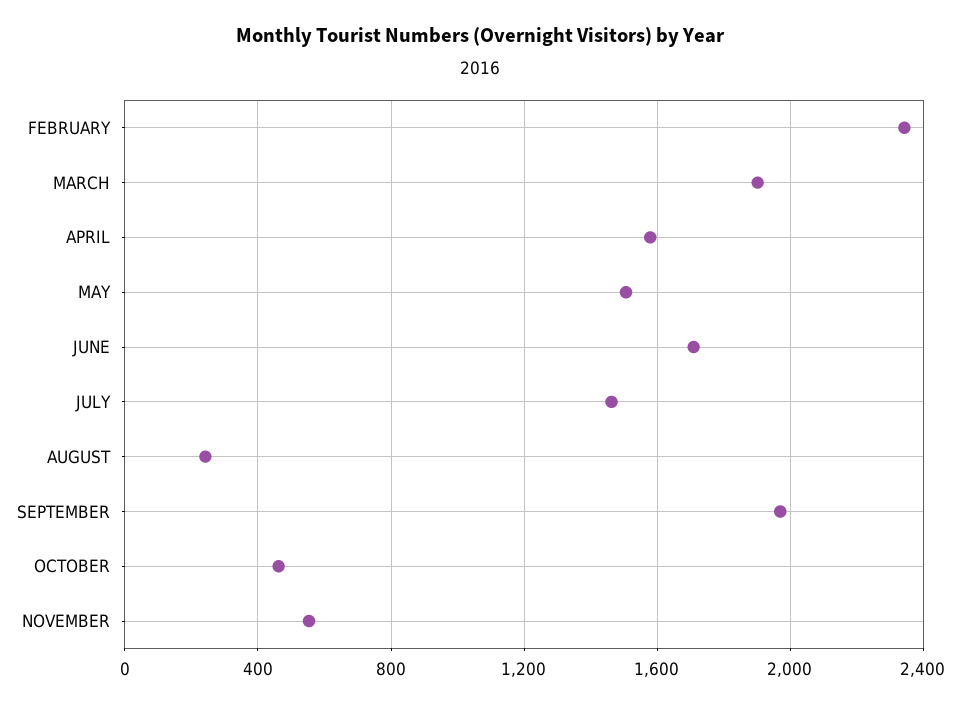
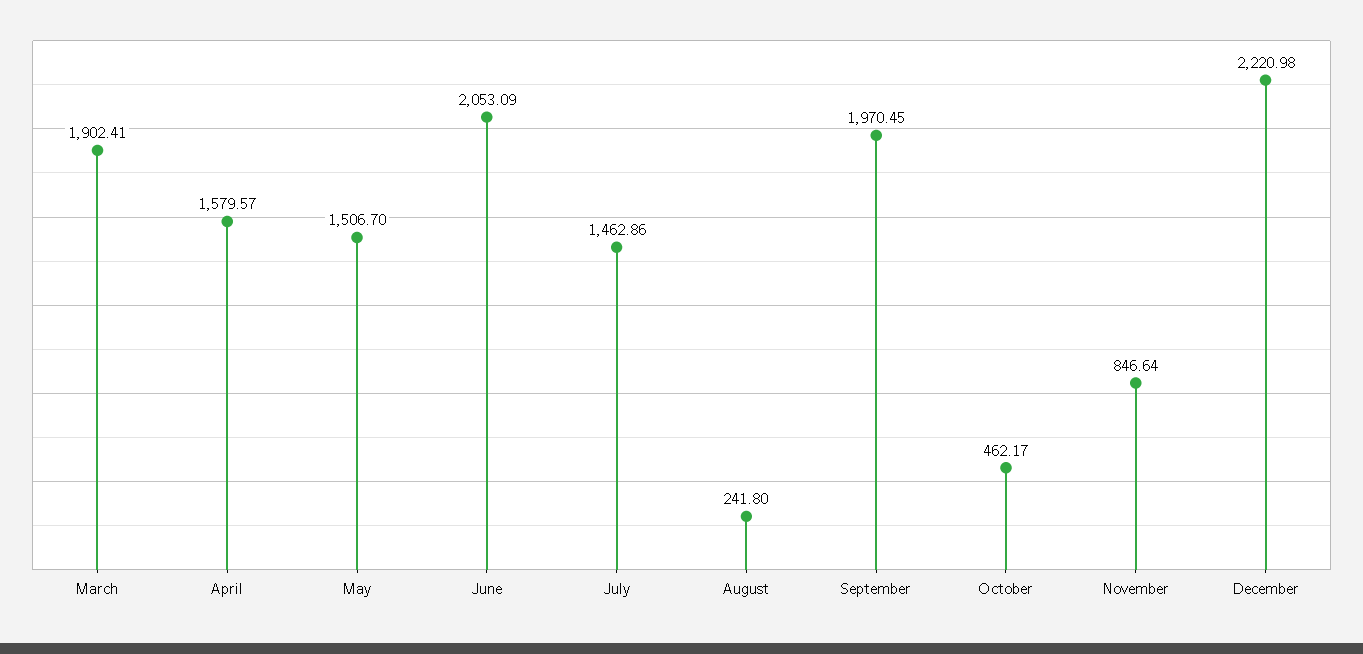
FEBRUARY: 2350 -> none
JUNE: 1700 -> 2053.09
NOVEMBER: 550 -> 846.64
December: none -> 2220.98

